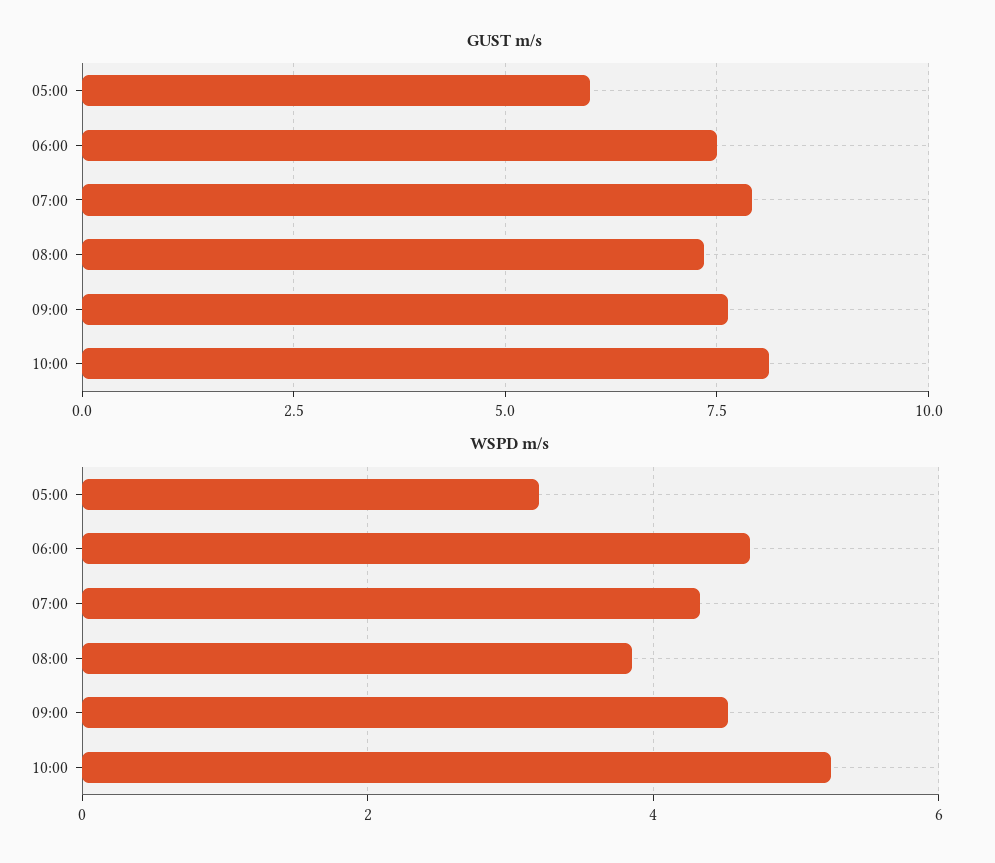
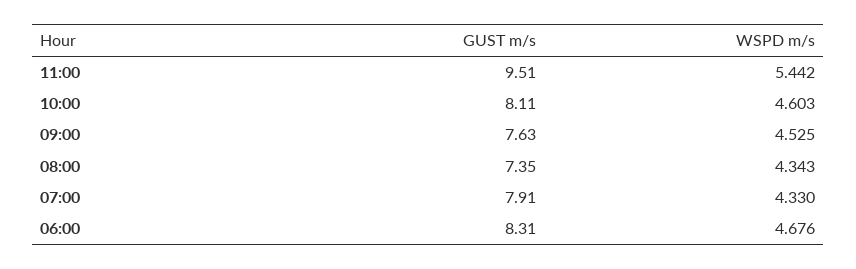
GUST m/s, 05:00: 6 -> none
GUST m/s, 06:00: 7.5 -> 8.31
WSPD m/s, 05:00: 3.2 -> none
WSPD m/s, 08:00: 3.8 -> 4.343
WSPD m/s, 10:00: 5.2 -> 4.603
GUST m/s, 11:00: none -> 9.51
WSPD m/s, 11:00: none -> 5.442

